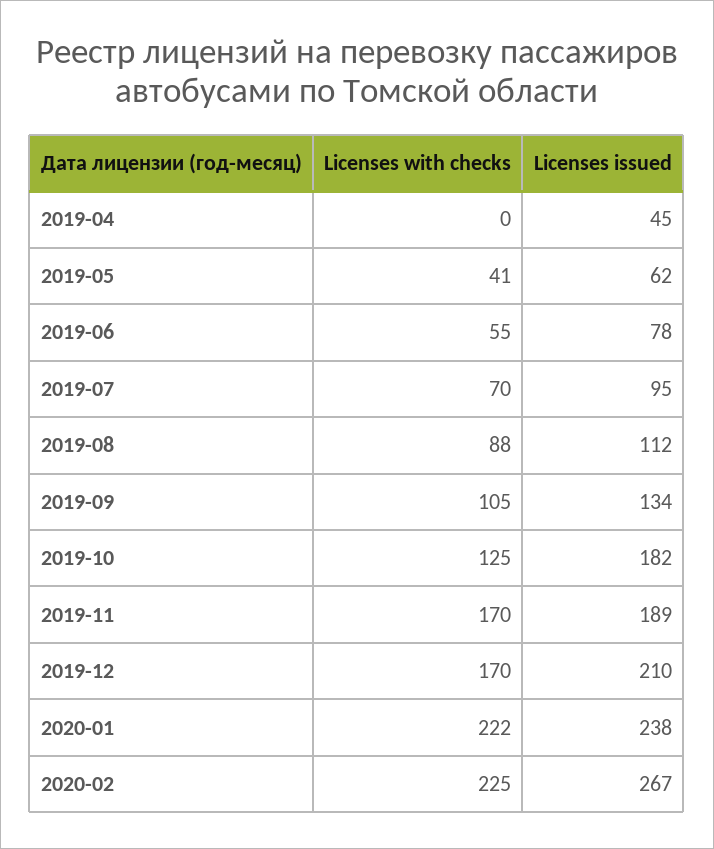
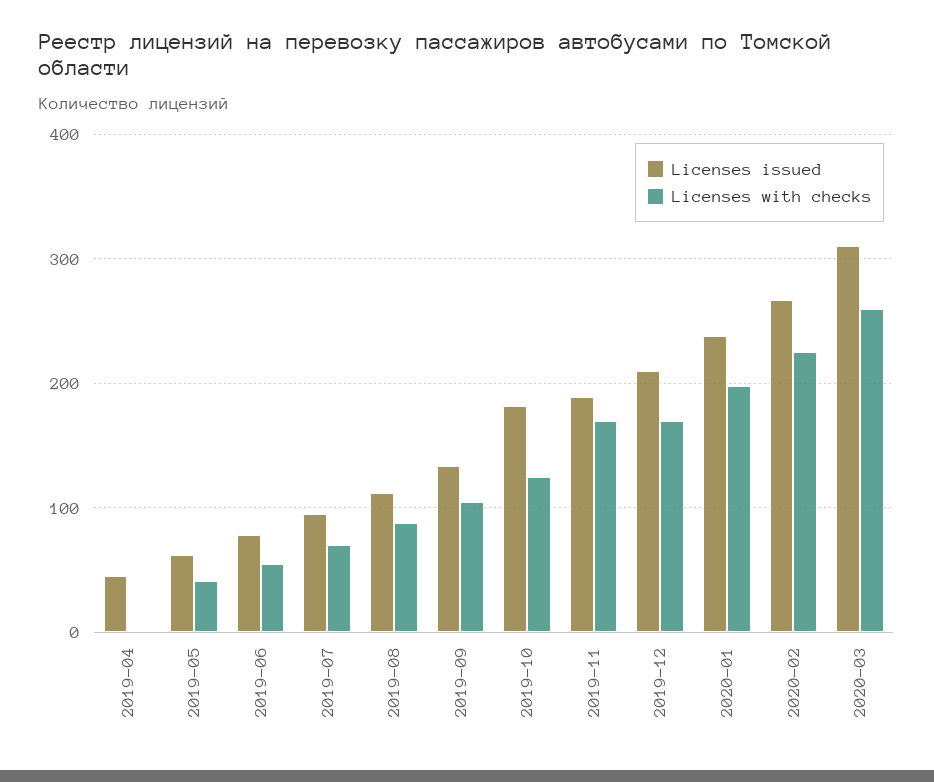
Licenses with checks, 2020-01: 222 -> 200
Licenses issued, 2020-03: none -> 310
Licenses with checks, 2020-03: none -> 260

